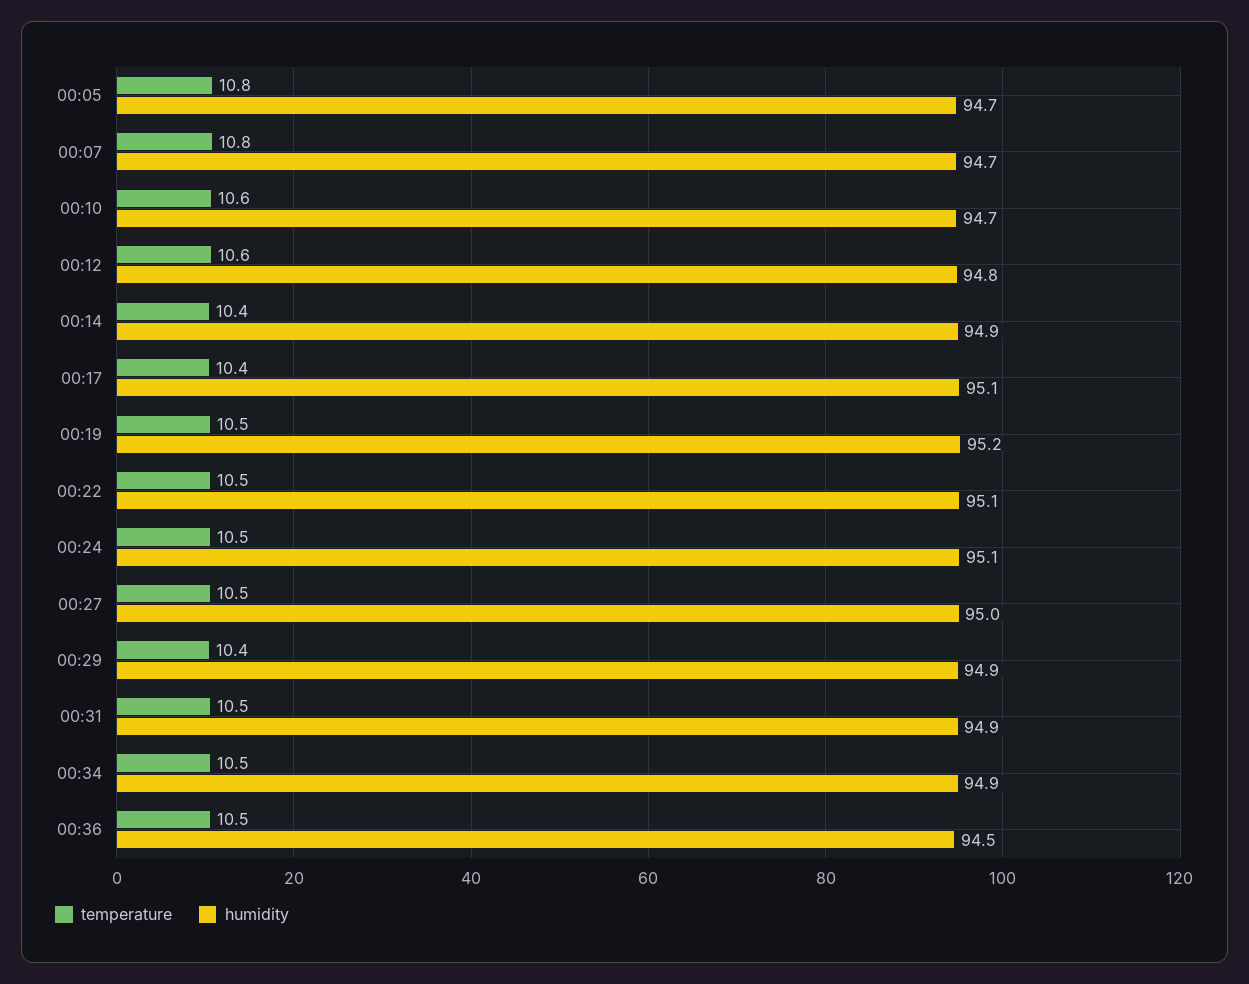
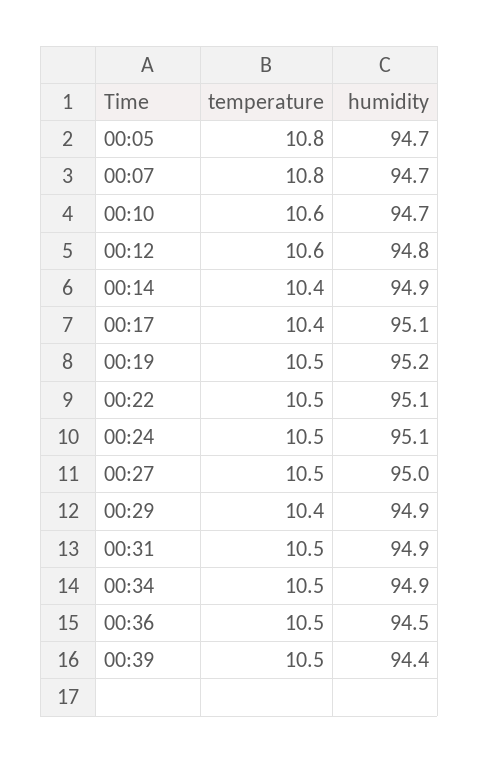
temperature, 00:39: none -> 10.5
humidity, 00:39: none -> 94.4

